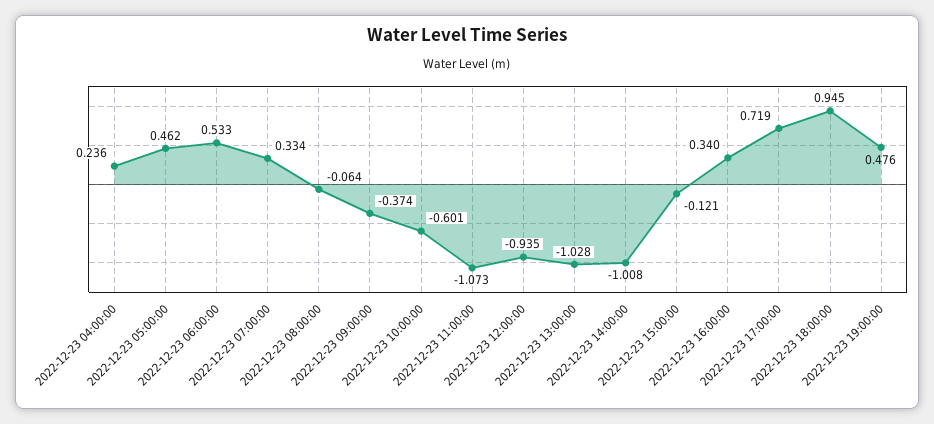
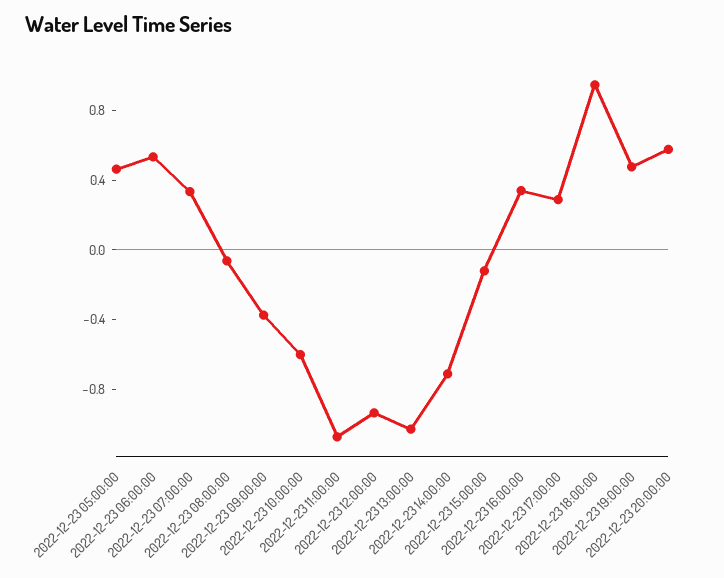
2022-12-23 04:00:00: 0.236 -> none
2022-12-23 14:00:00: -1.008 -> -0.7
2022-12-23 17:00:00: 0.719 -> 0.3
2022-12-23 20:00:00: none -> 0.6

